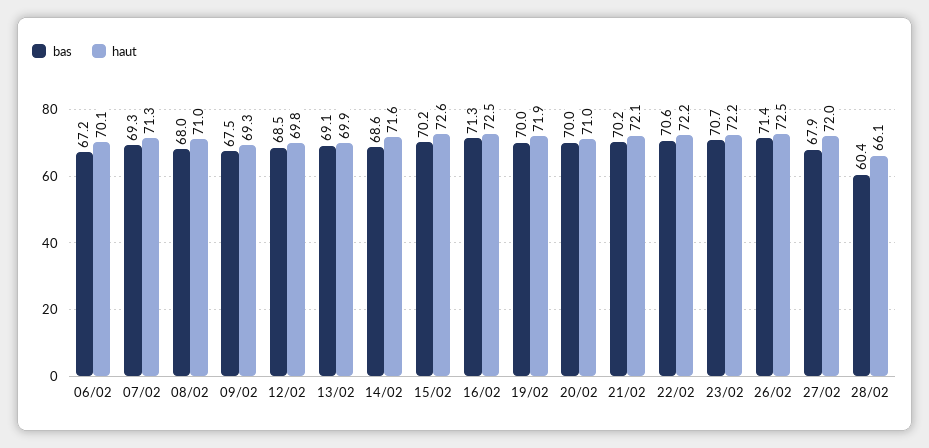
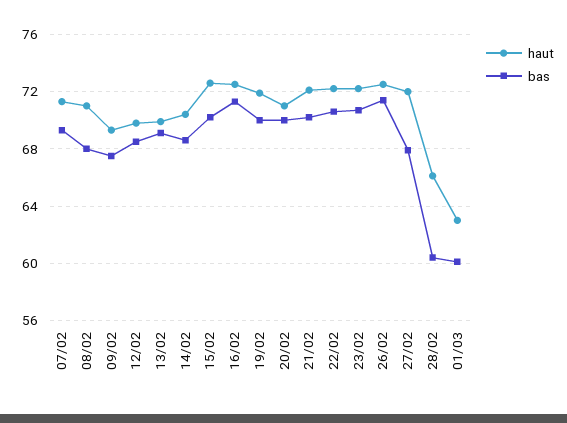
bas, 06/02: 67.2 -> none
haut, 06/02: 70.1 -> none
haut, 14/02: 71.6 -> 70.5
haut, 01/03: none -> 63
bas, 01/03: none -> 60

